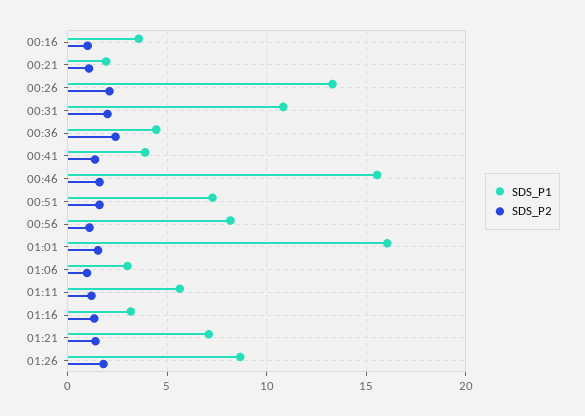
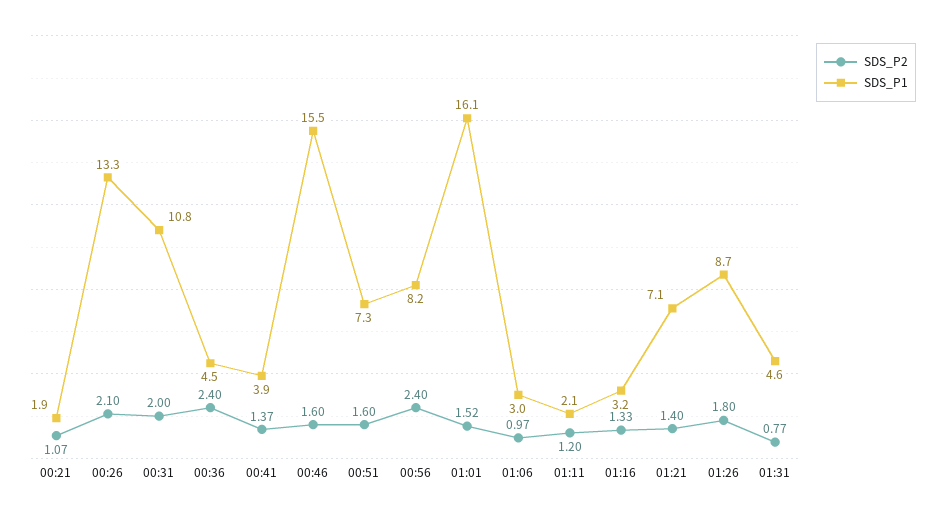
SDS_P1, 00:16: 3.5 -> none
SDS_P2, 00:16: 1 -> none
SDS_P2, 00:56: 1 -> 2.4
SDS_P1, 01:11: 5.5 -> 2.1
SDS_P2, 01:31: none -> 0.77
SDS_P1, 01:31: none -> 4.6

